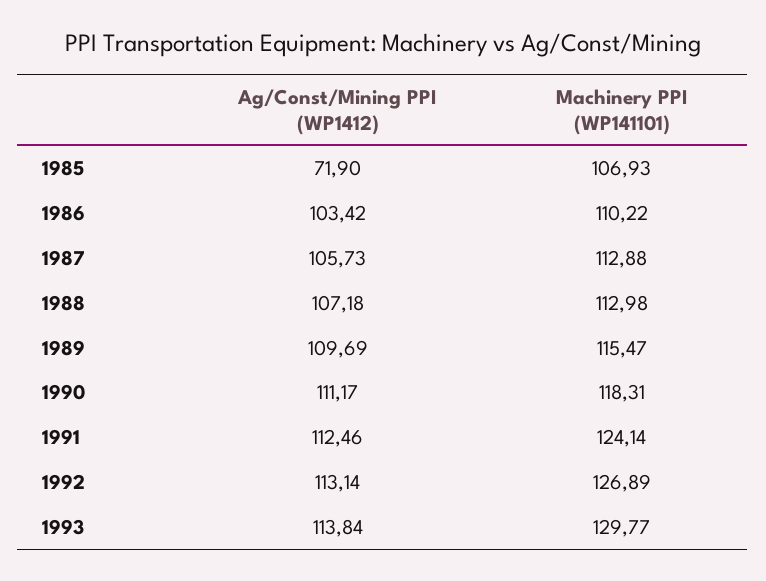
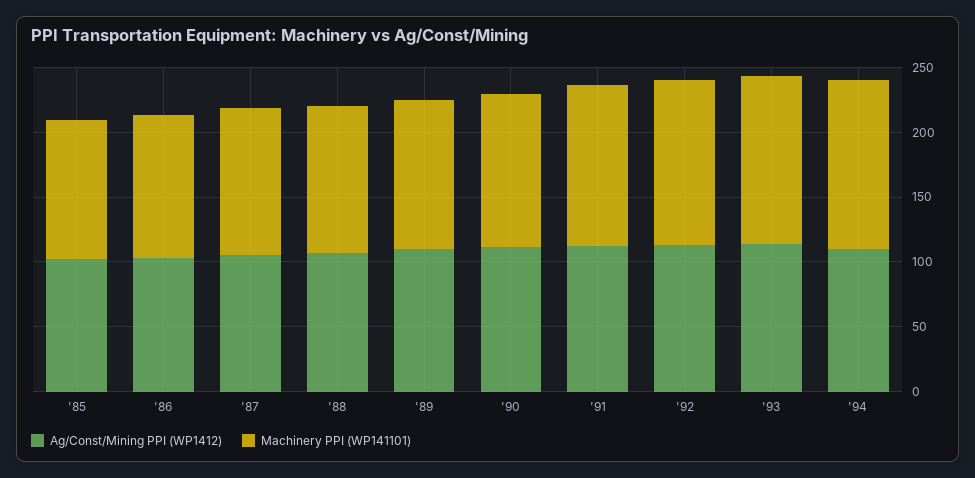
Ag/Const/Mining PPI (WP1412), 1985: 71.9 -> 100
Ag/Const/Mining PPI (WP1412), '94: none -> 110
Machinery PPI (WP141101), '94: none -> 130

